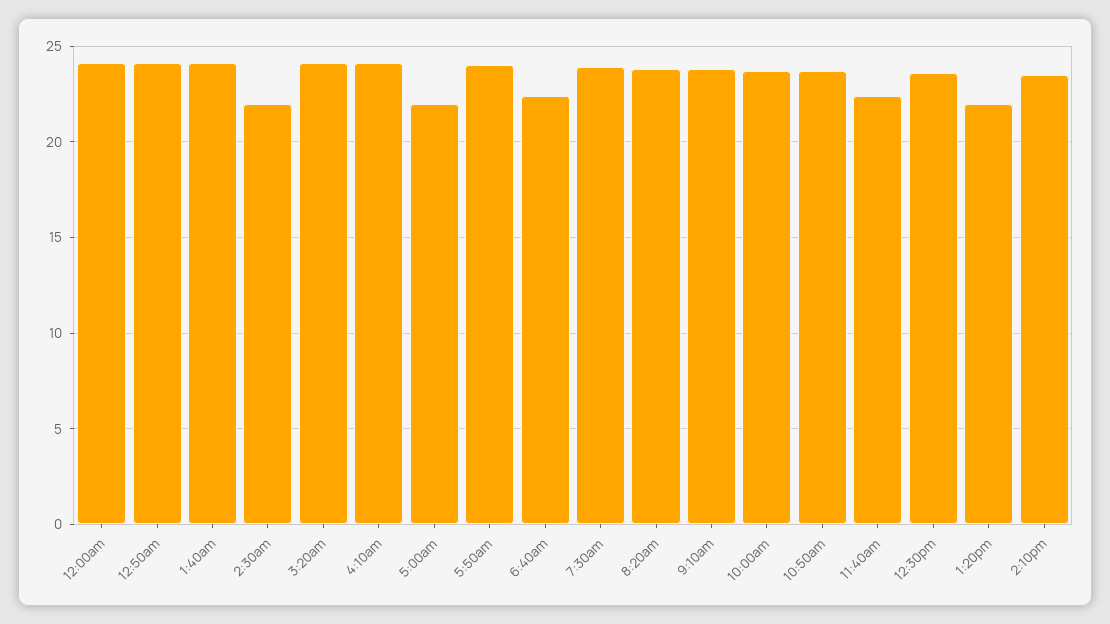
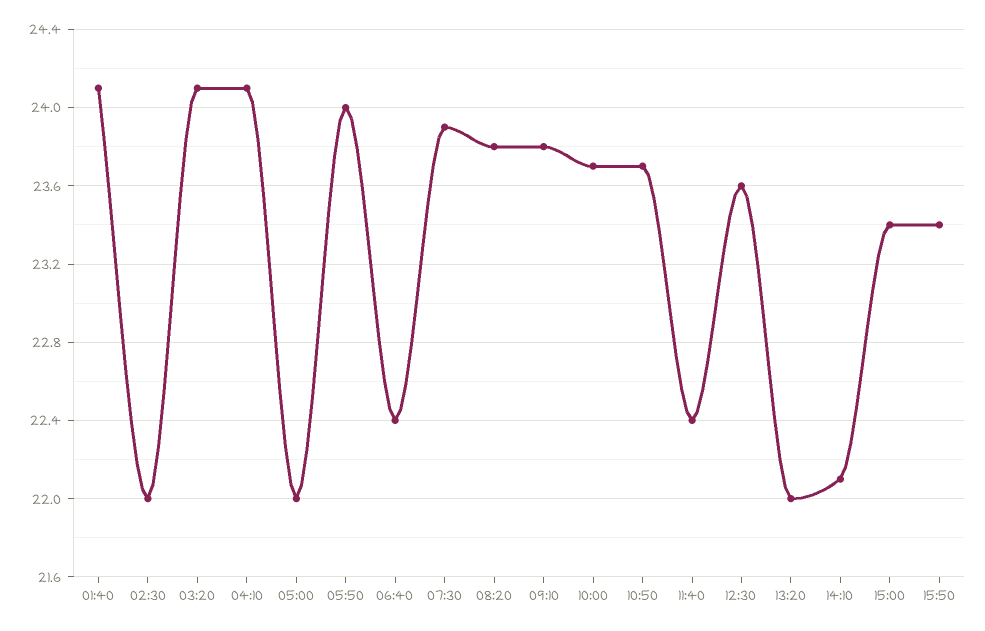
12:00am: 24 -> none
12:50am: 24 -> none
2:10pm: 23.5 -> 22.1
15:00: none -> 23.4
15:50: none -> 23.4

